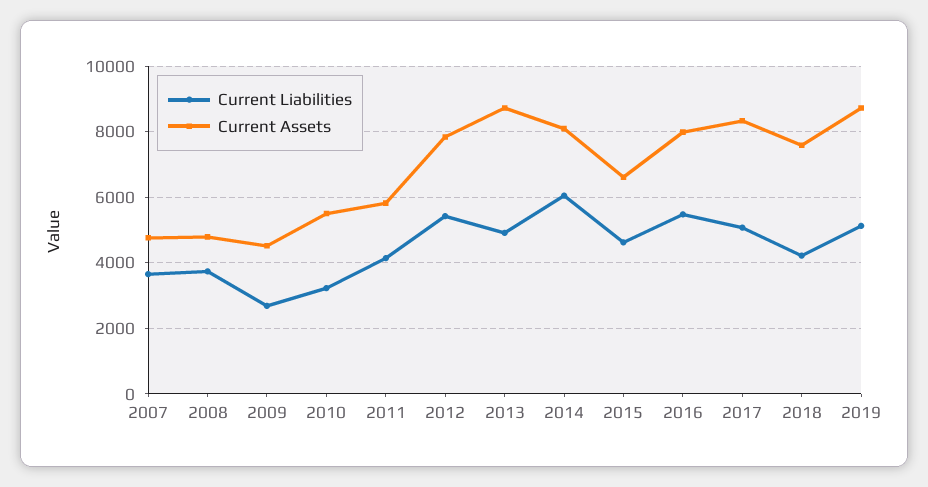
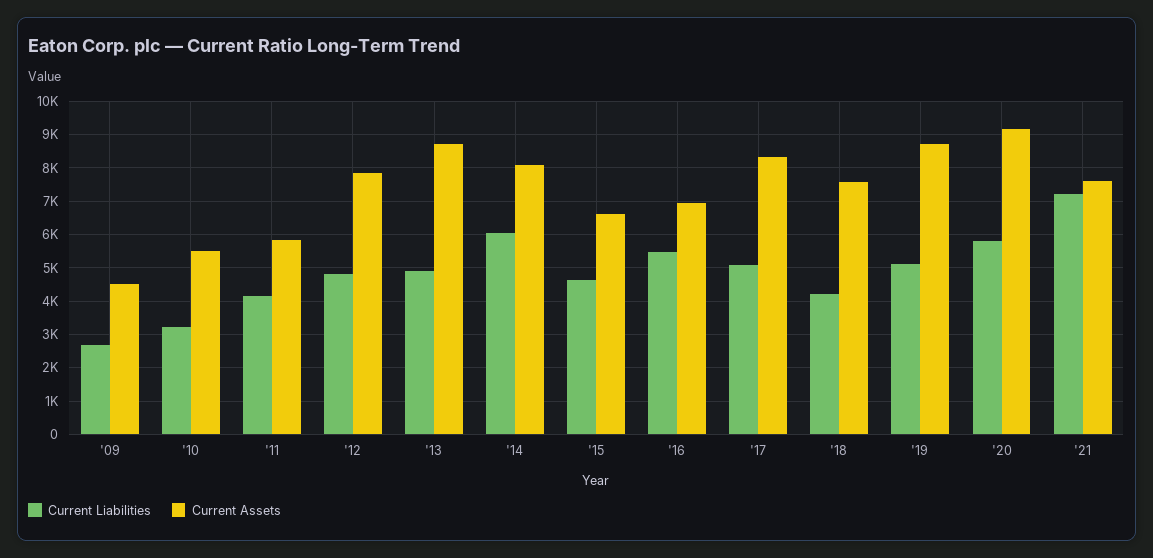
Current Liabilities, 2007: 3600 -> none
Current Assets, 2007: 4800 -> none
Current Liabilities, 2008: 3800 -> none
Current Assets, 2008: 4800 -> none
Current Liabilities, 2012: 5400 -> 4800
Current Assets, 2016: 8000 -> 7000
Current Liabilities, '20: none -> 5800
Current Assets, '20: none -> 9200
Current Liabilities, '21: none -> 7200
Current Assets, '21: none -> 7600

